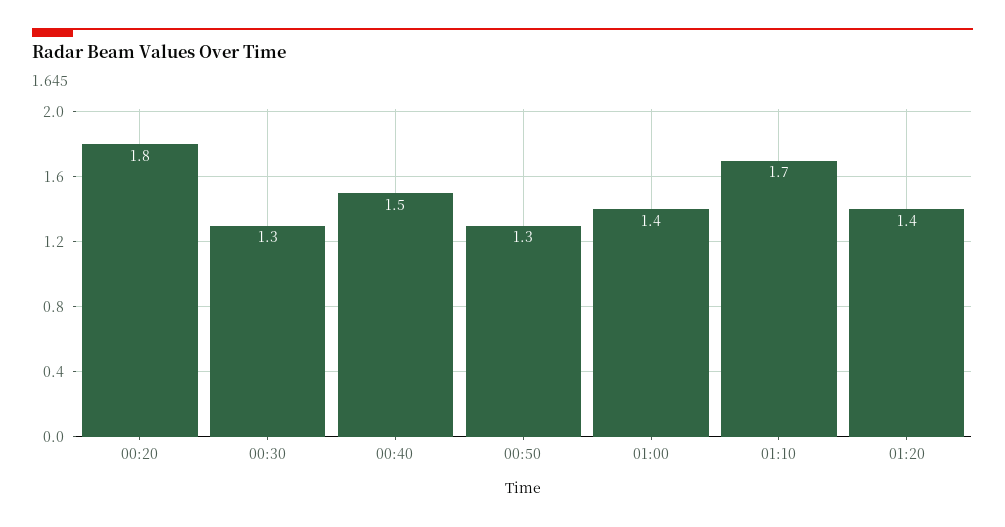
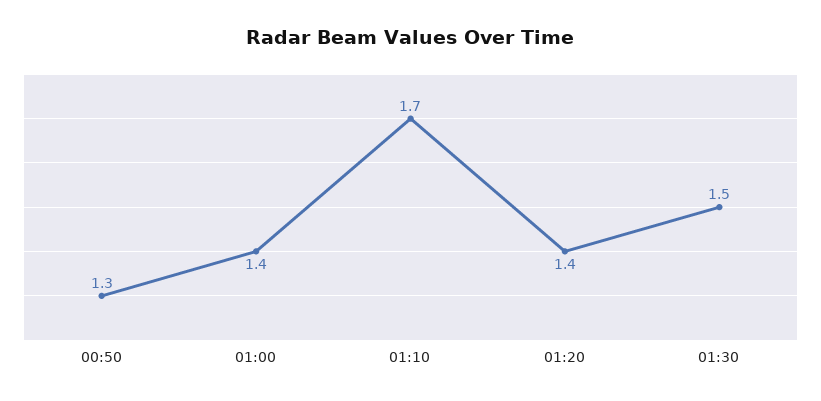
00:20: 1.8 -> none
00:30: 1.3 -> none
00:40: 1.5 -> none
01:30: none -> 1.5

